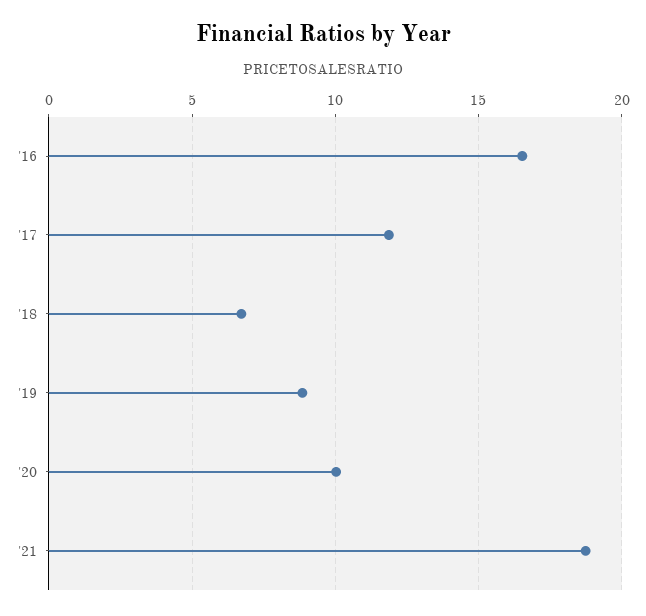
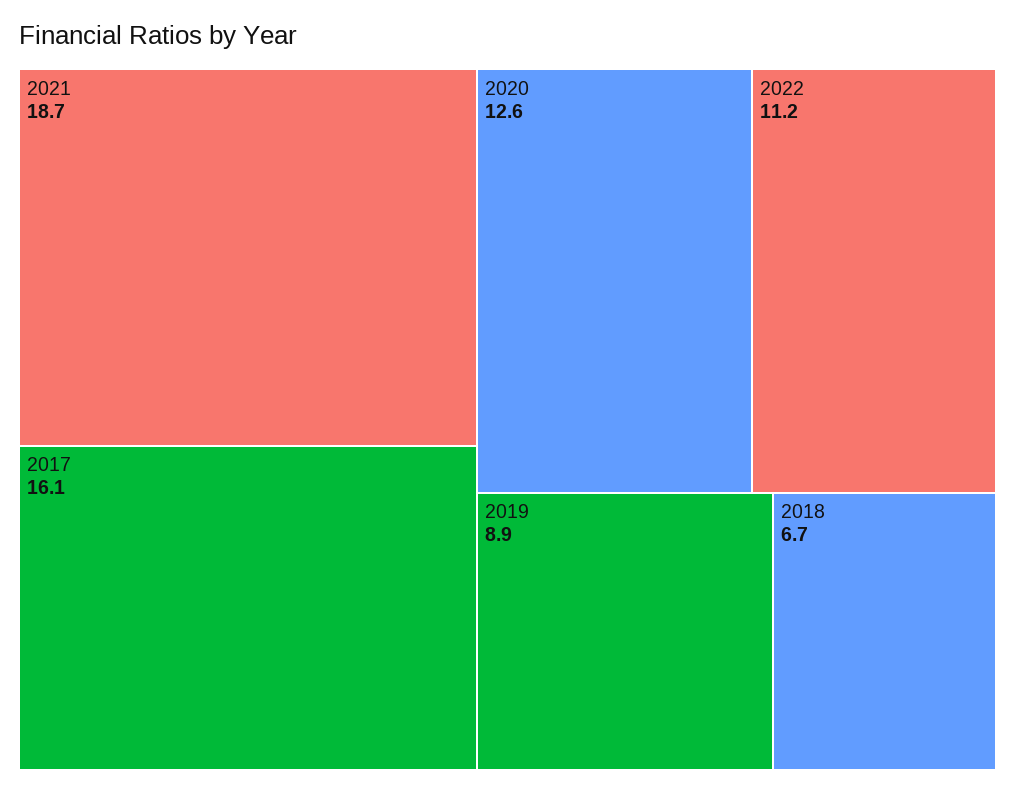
'16: 16.5 -> none
'17: 12 -> 16.1
'20: 10 -> 12.6
2022: none -> 11.2

